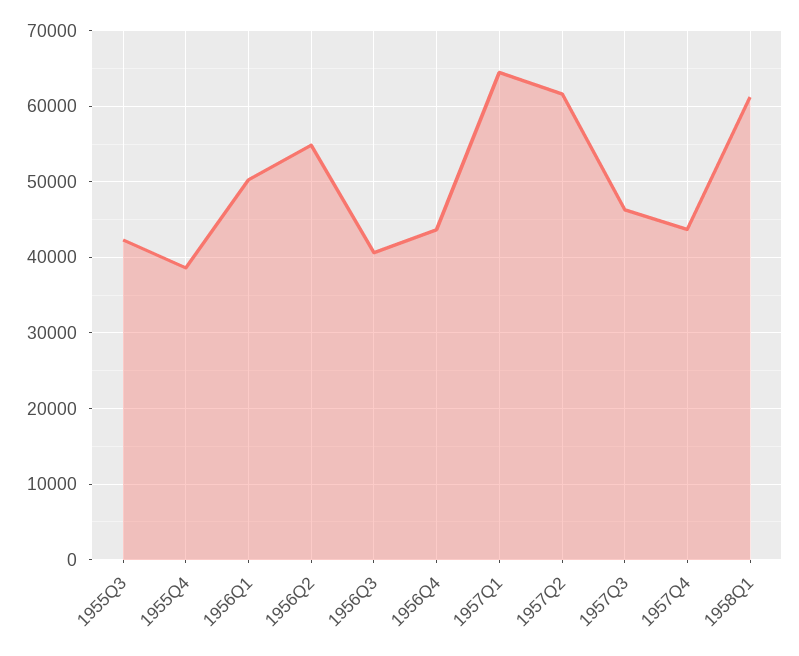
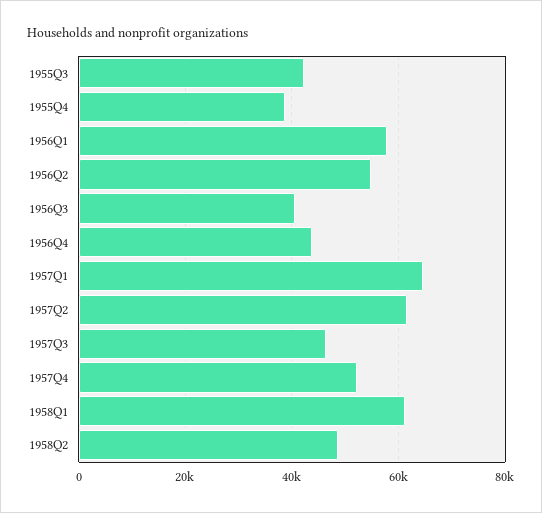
1956Q1: 50000 -> 58000
1957Q4: 44000 -> 52000
1958Q2: none -> 48000

